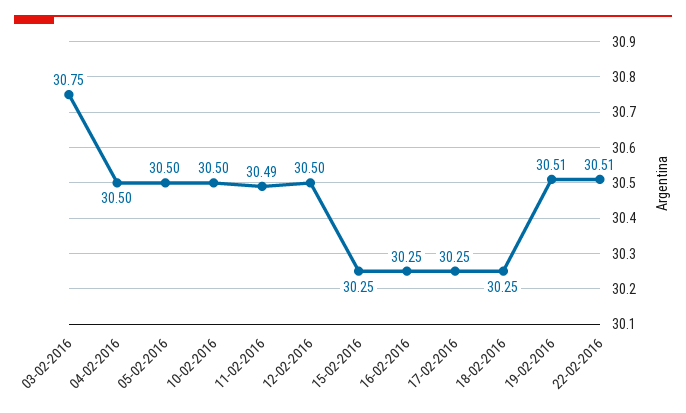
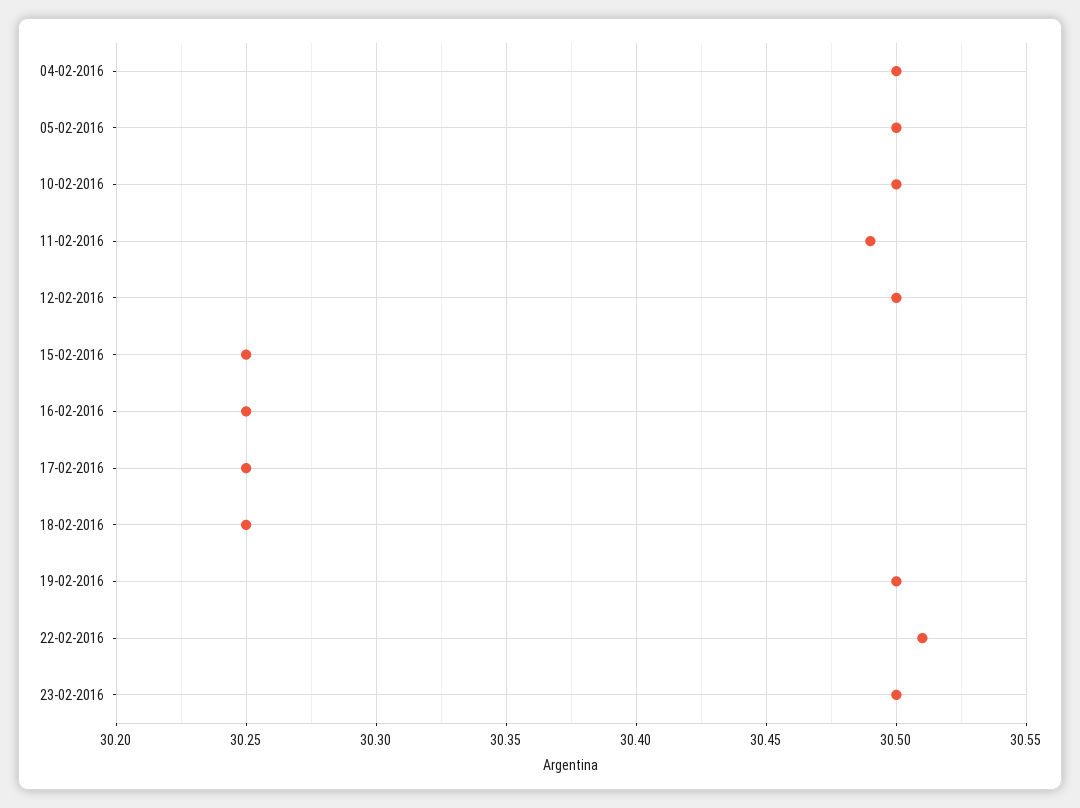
03-02-2016: 30.75 -> none
19-02-2016: 30.51 -> 30.5
23-02-2016: none -> 30.5

